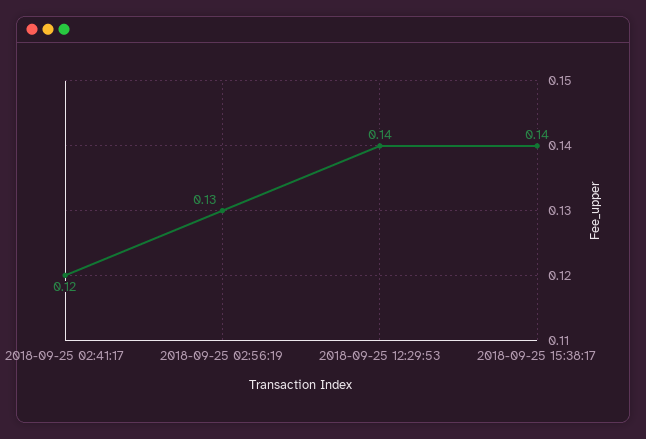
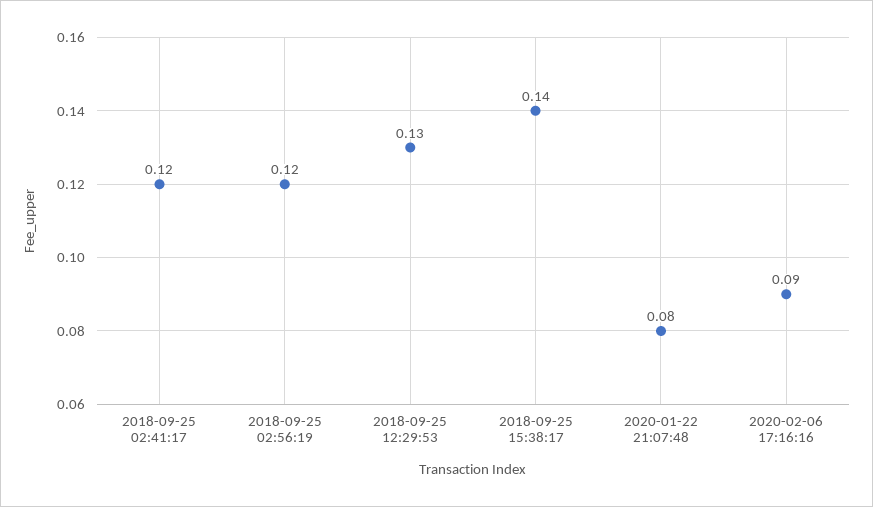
2018-09-25 02:56:19: 0.13 -> 0.12
2018-09-25 12:29:53: 0.14 -> 0.13
2020-01-22 21:07:48: none -> 0.08
2020-02-06 17:16:16: none -> 0.09

